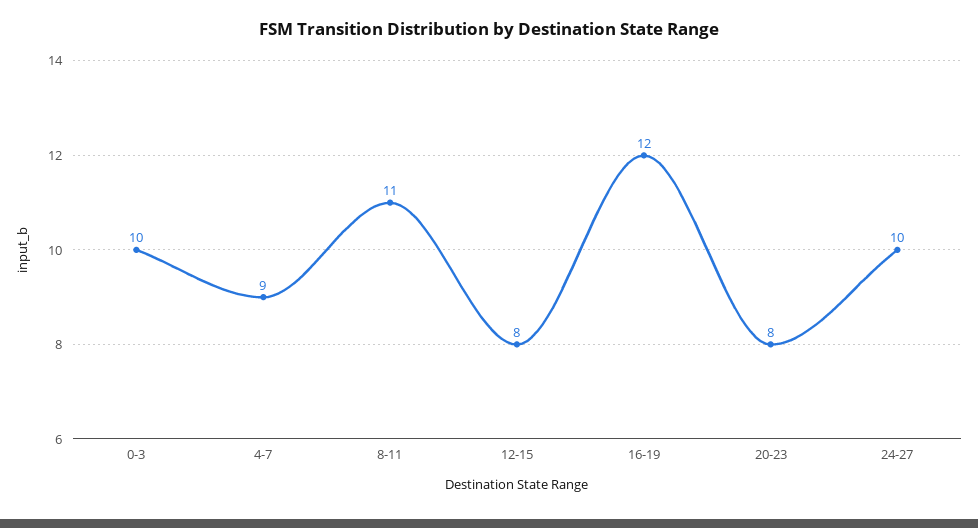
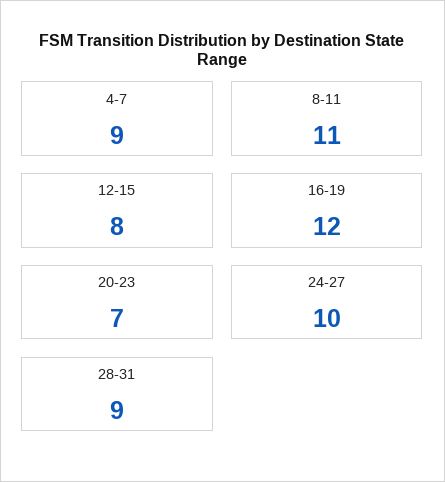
0-3: 10 -> none
20-23: 8 -> 7
28-31: none -> 9

